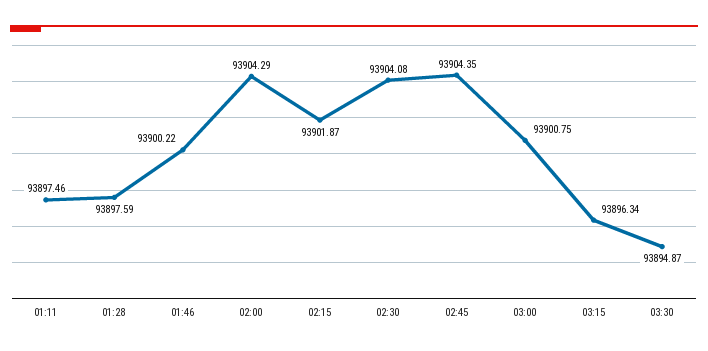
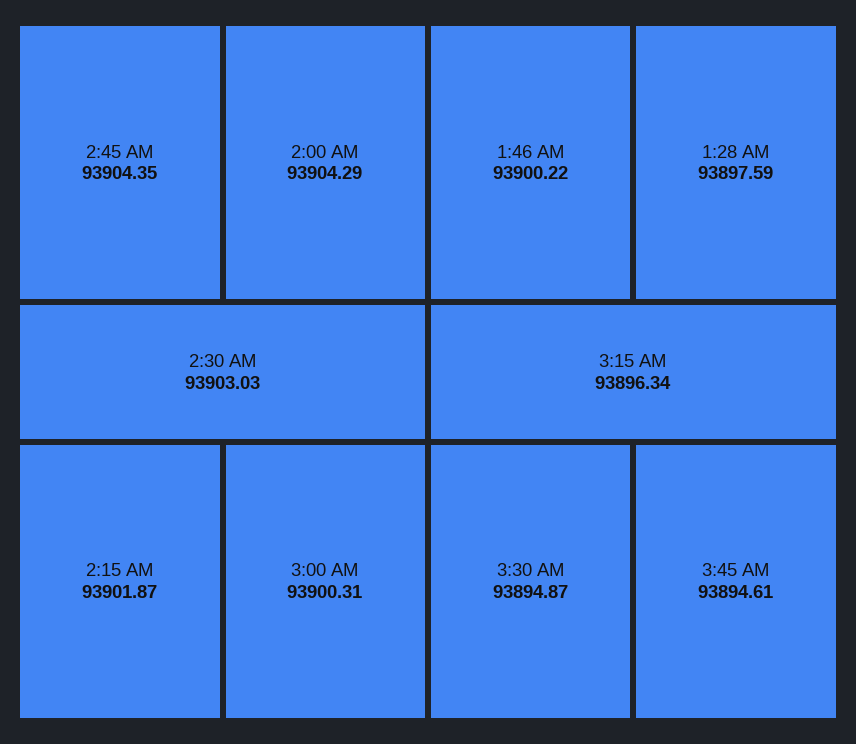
01:11: 93897.46 -> none
02:30: 93904.08 -> 93903.03
03:00: 93900.75 -> 93900.31
3:45 AM: none -> 93894.61

